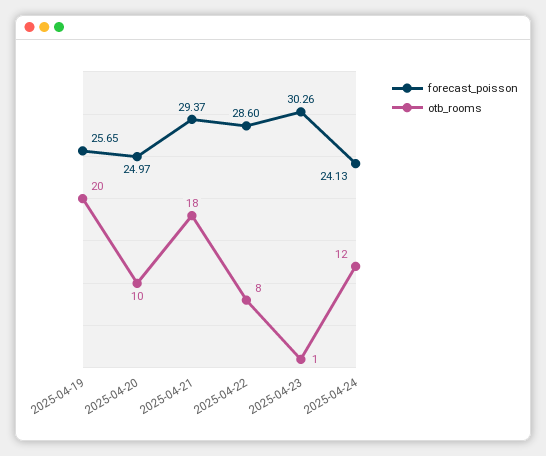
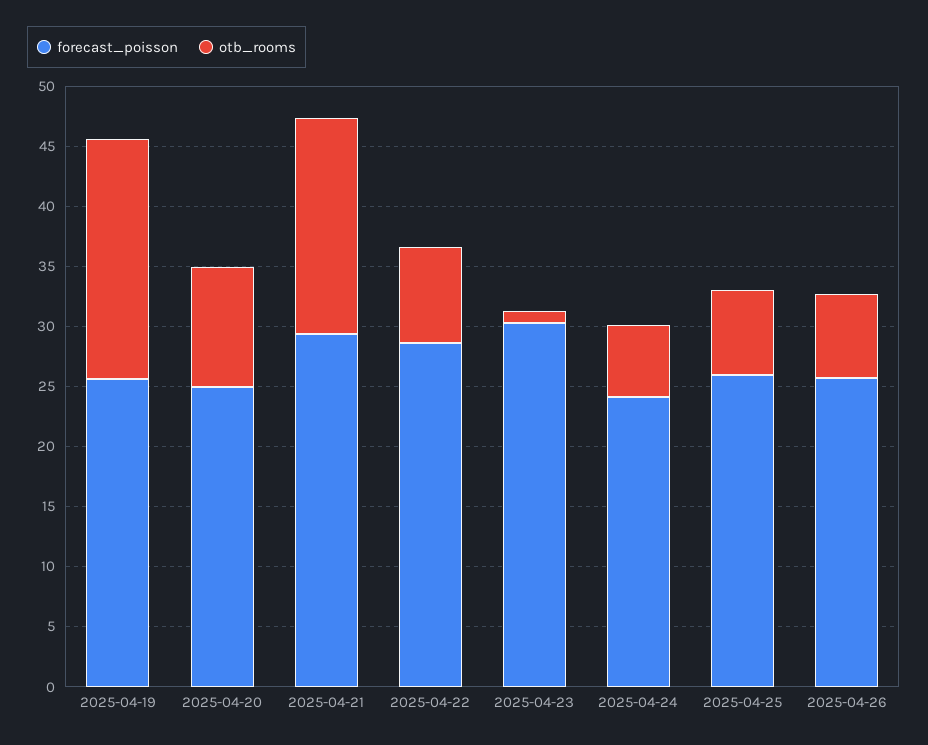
otb_rooms, 2025-04-24: 12 -> 6
forecast_poisson, 2025-04-25: none -> 26
otb_rooms, 2025-04-25: none -> 7
forecast_poisson, 2025-04-26: none -> 26
otb_rooms, 2025-04-26: none -> 7

